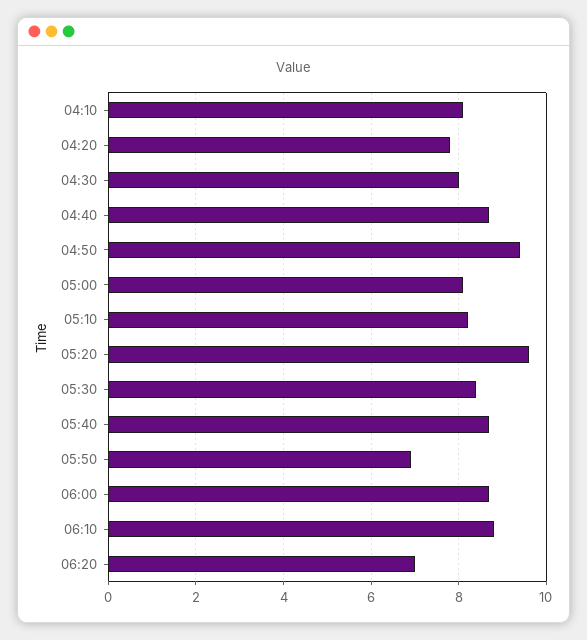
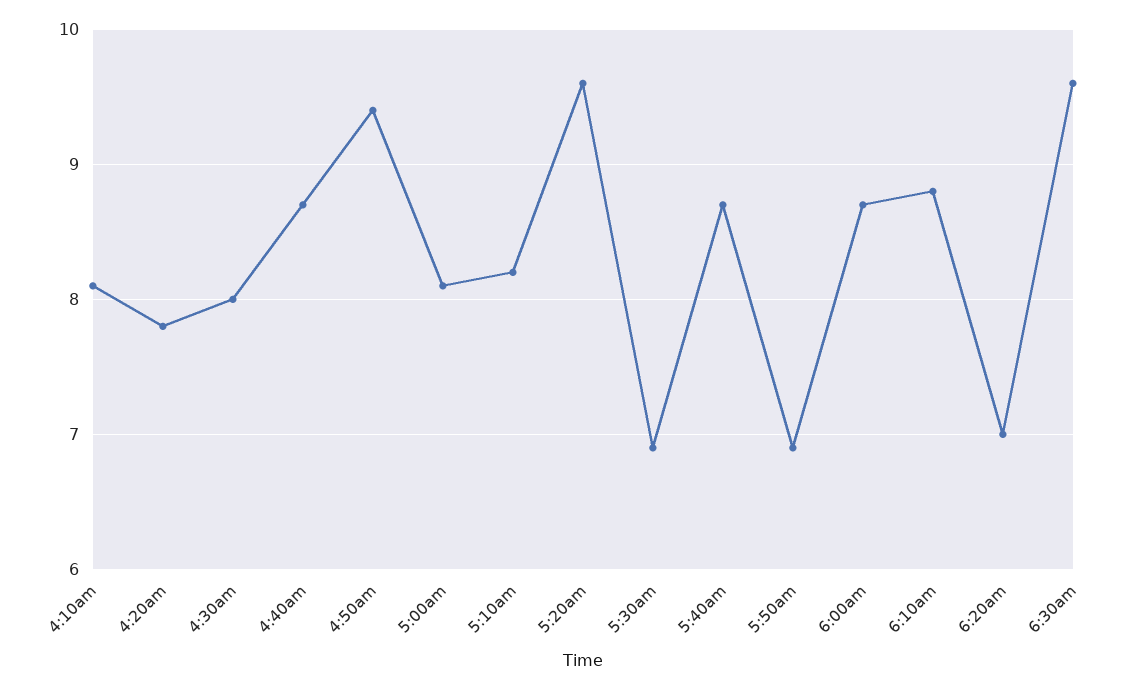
05:30: 8.5 -> 6.9
6:30am: none -> 9.6

